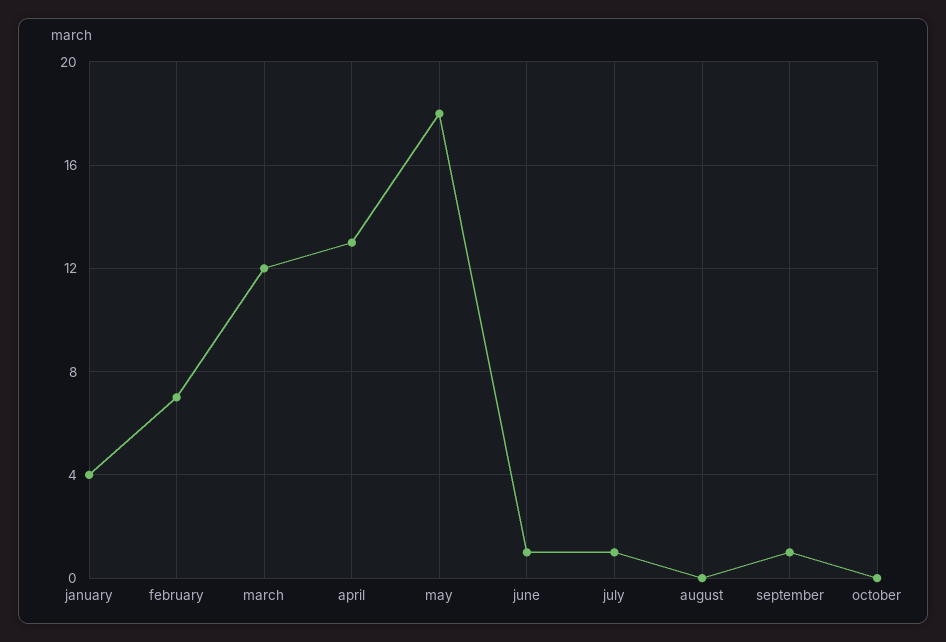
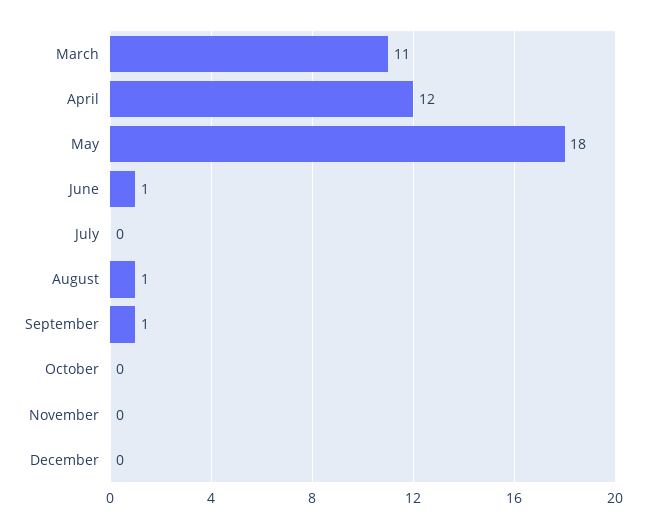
january: 4 -> none
february: 7 -> none
march: 12 -> 11
april: 13 -> 12
july: 1 -> 0
august: 0 -> 1
November: none -> 0
December: none -> 0

